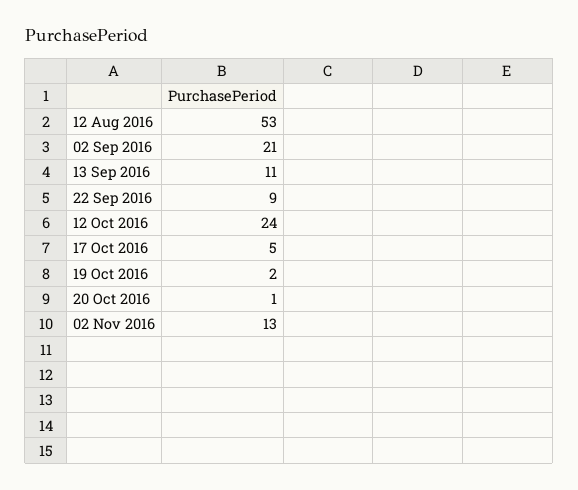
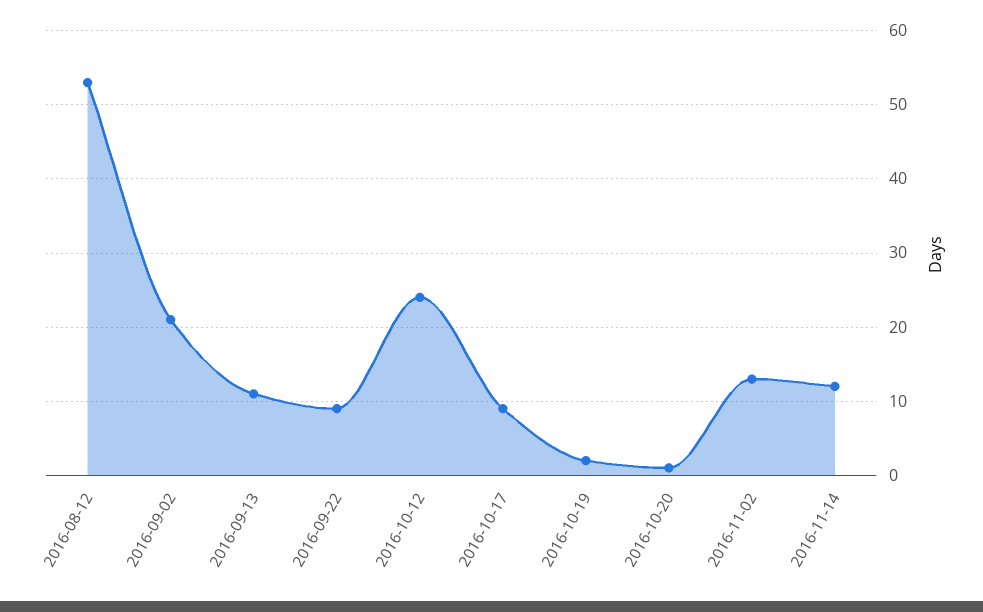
17 Oct 2016: 5 -> 9
2016-11-14: none -> 12

